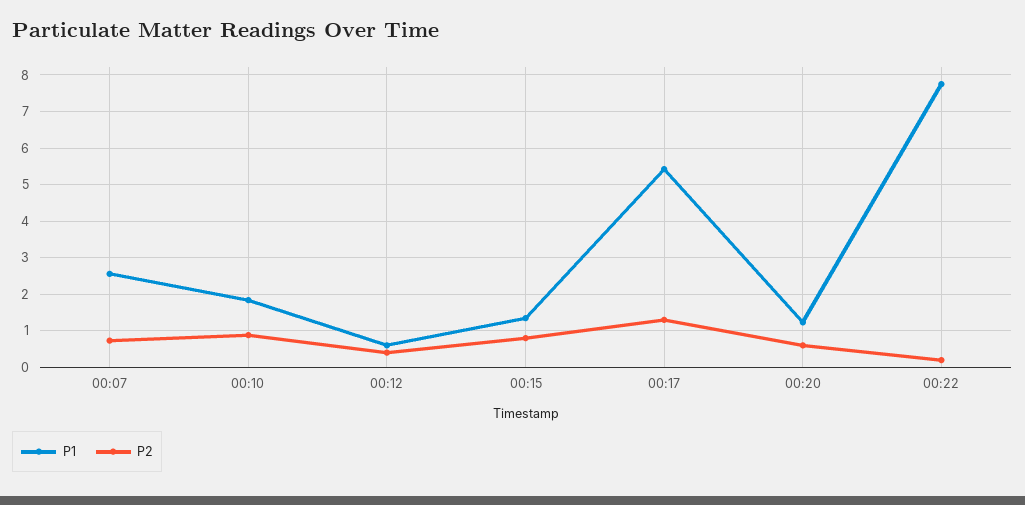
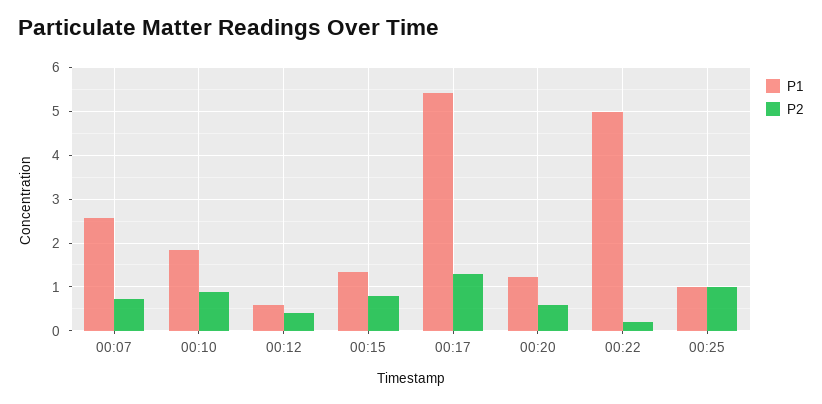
P1, 00:22: 7.8 -> 5
P1, 00:25: none -> 1
P2, 00:25: none -> 1

